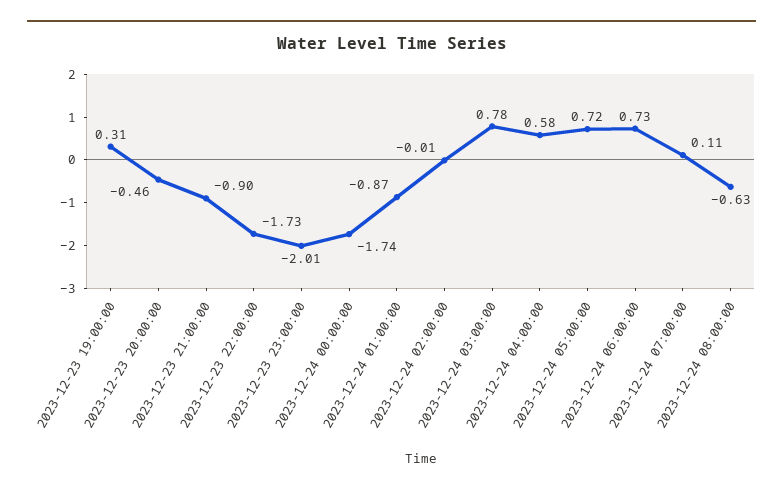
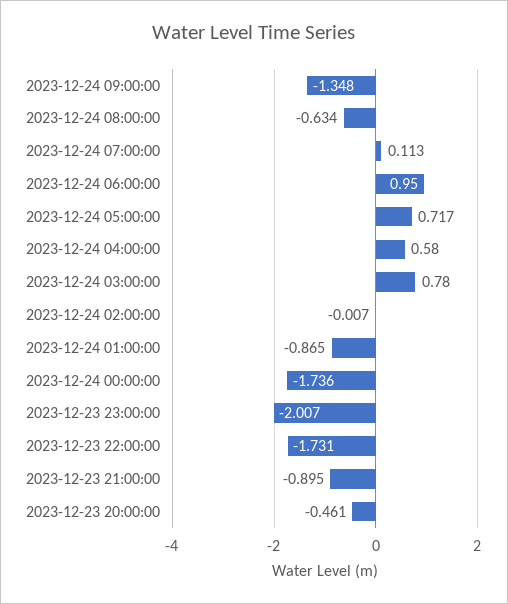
2023-12-23 19:00:00: 0.31 -> none
2023-12-24 06:00:00: 0.73 -> 0.95
2023-12-24 09:00:00: none -> -1.348

